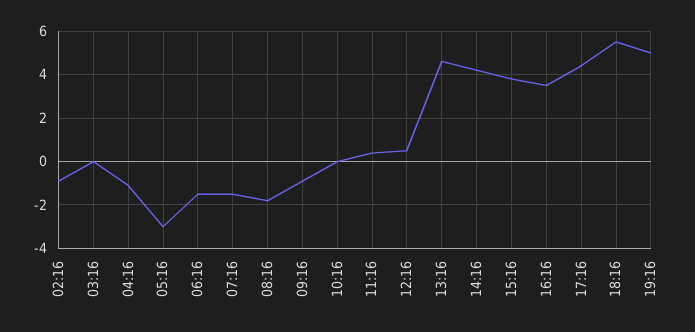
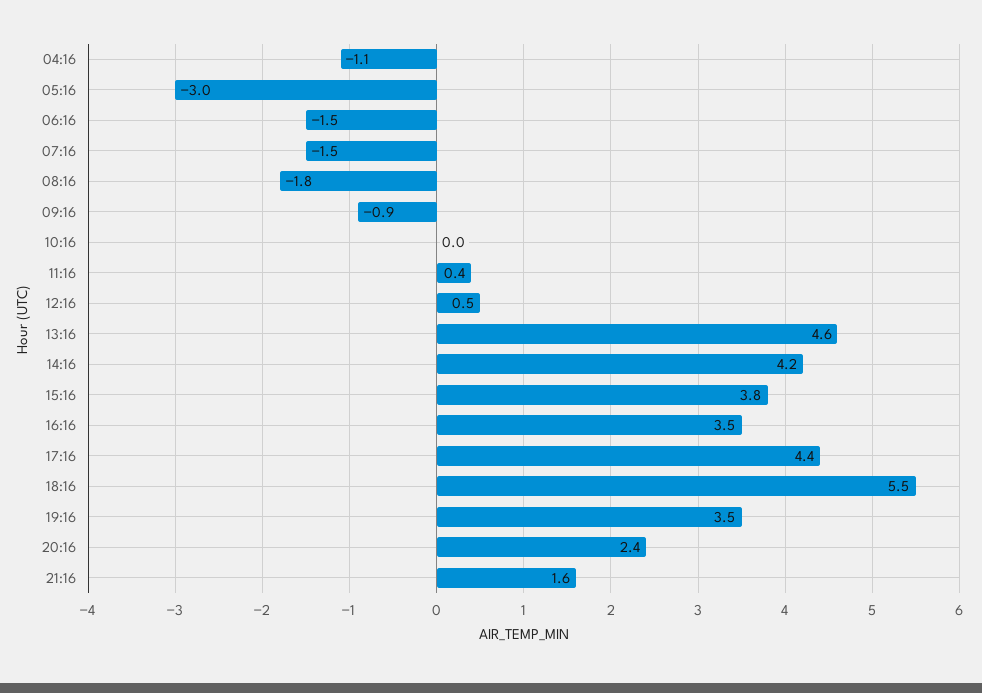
02:16: -1 -> none
03:16: 0 -> none
19:16: 5 -> 3.5
20:16: none -> 2.4
21:16: none -> 1.6

